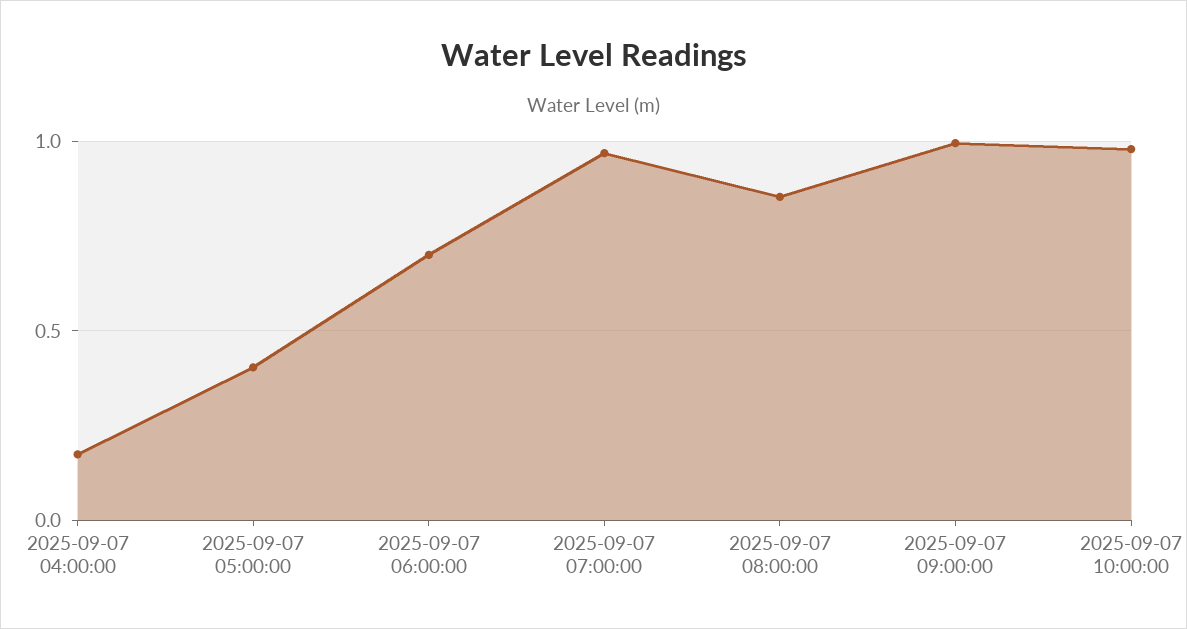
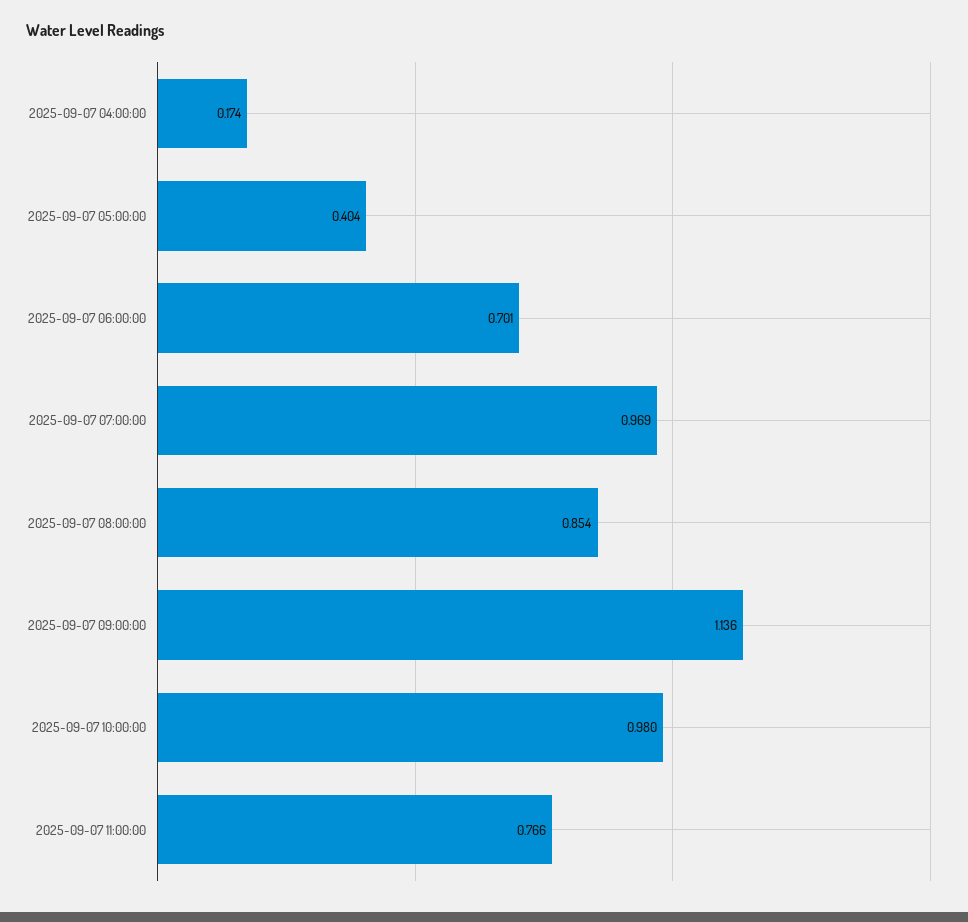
2025-09-07 09:00:00: 1 -> 1.136
2025-09-07 11:00:00: none -> 0.766

